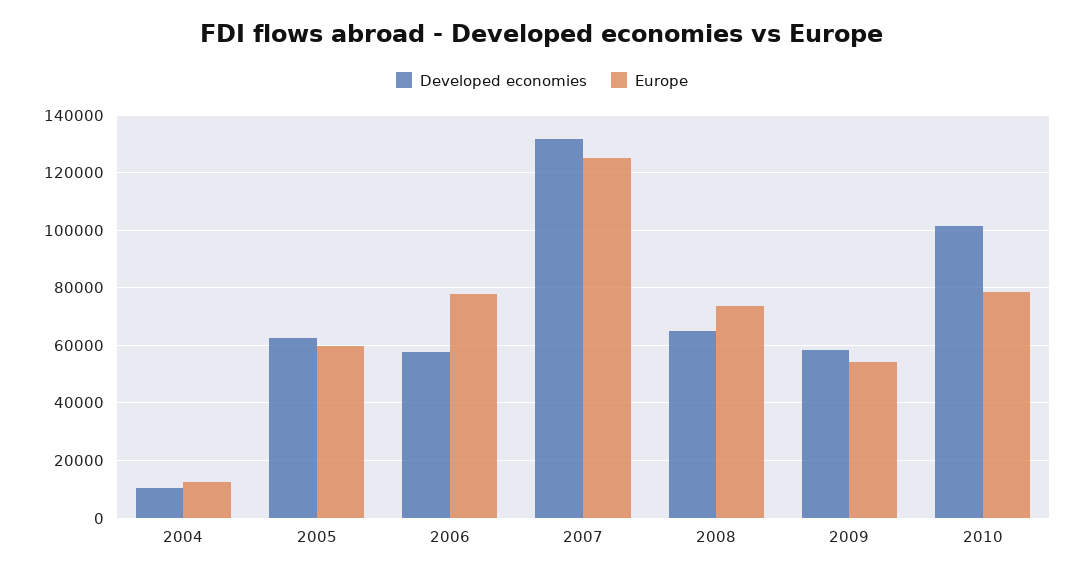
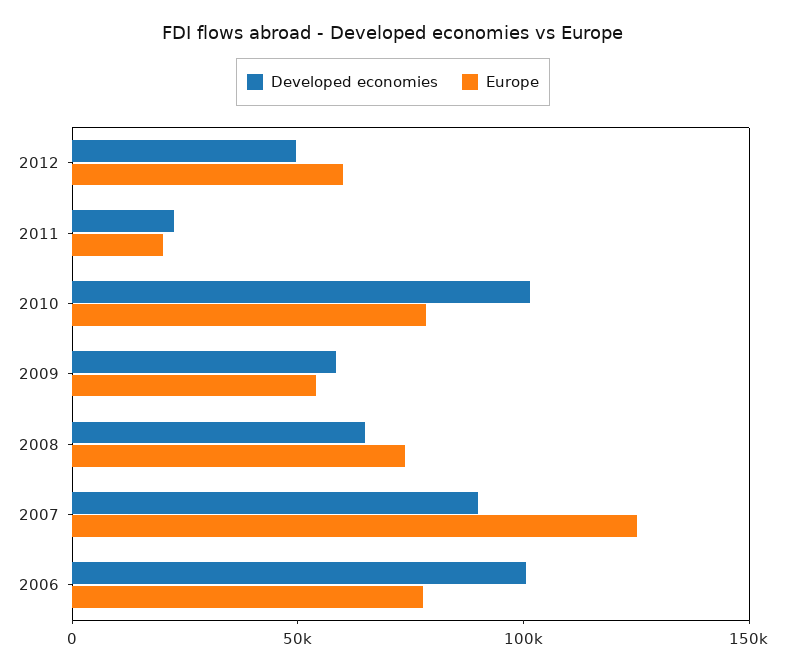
Developed economies, 2004: 10000 -> none
Europe, 2004: 12500 -> none
Developed economies, 2005: 62500 -> none
Europe, 2005: 60000 -> none
Developed economies, 2006: 57500 -> 100000
Developed economies, 2007: 132500 -> 90000
Developed economies, 2012: none -> 50000
Europe, 2012: none -> 60000
Developed economies, 2011: none -> 20000
Europe, 2011: none -> 20000

